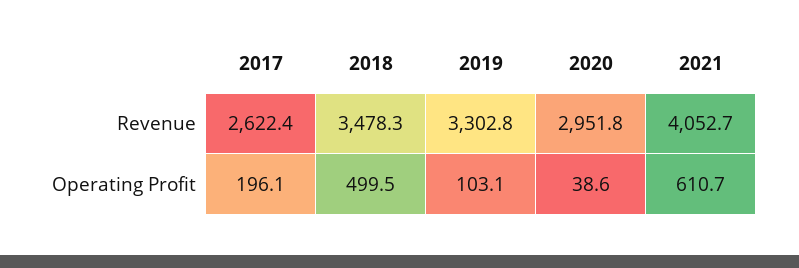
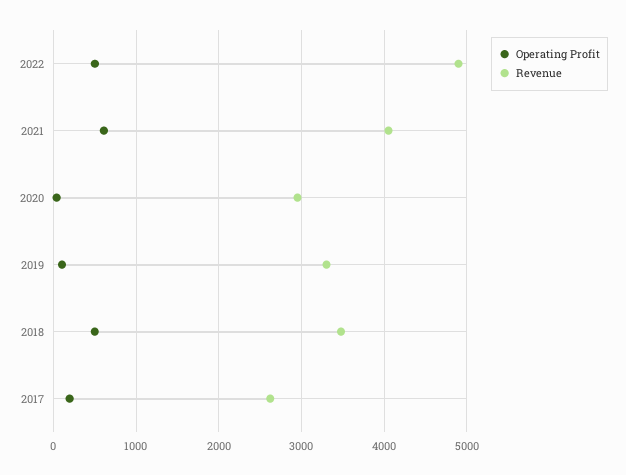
Operating Profit, 2022: none -> 500
Revenue, 2022: none -> 4900

